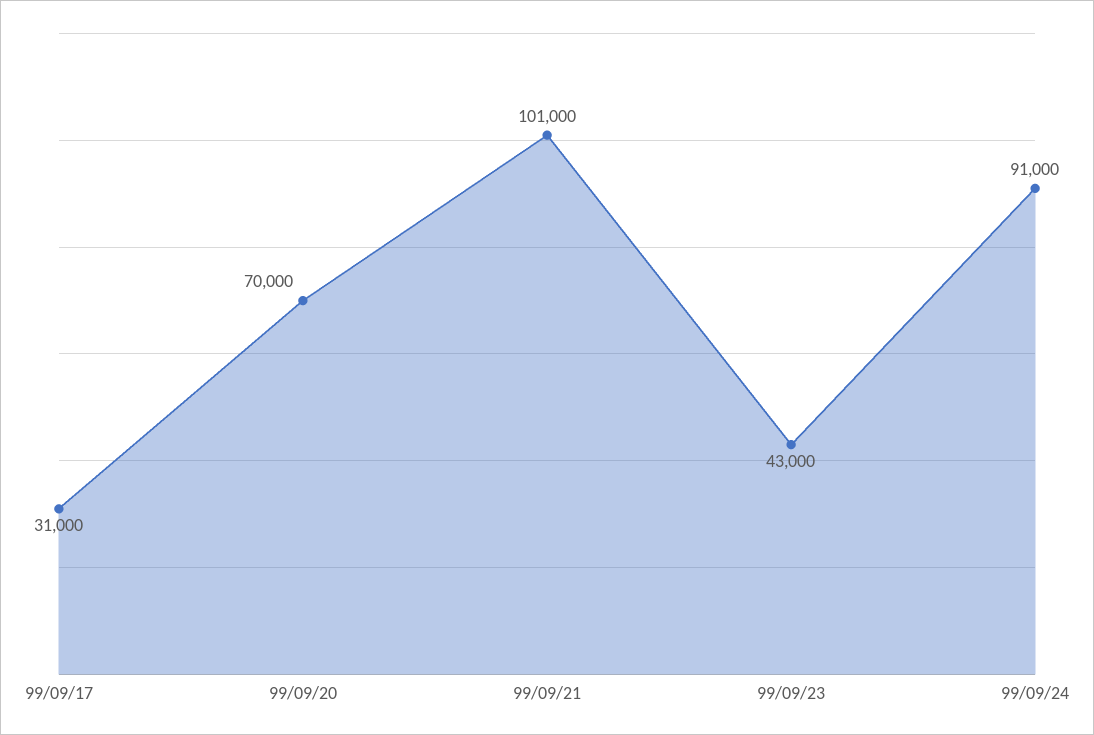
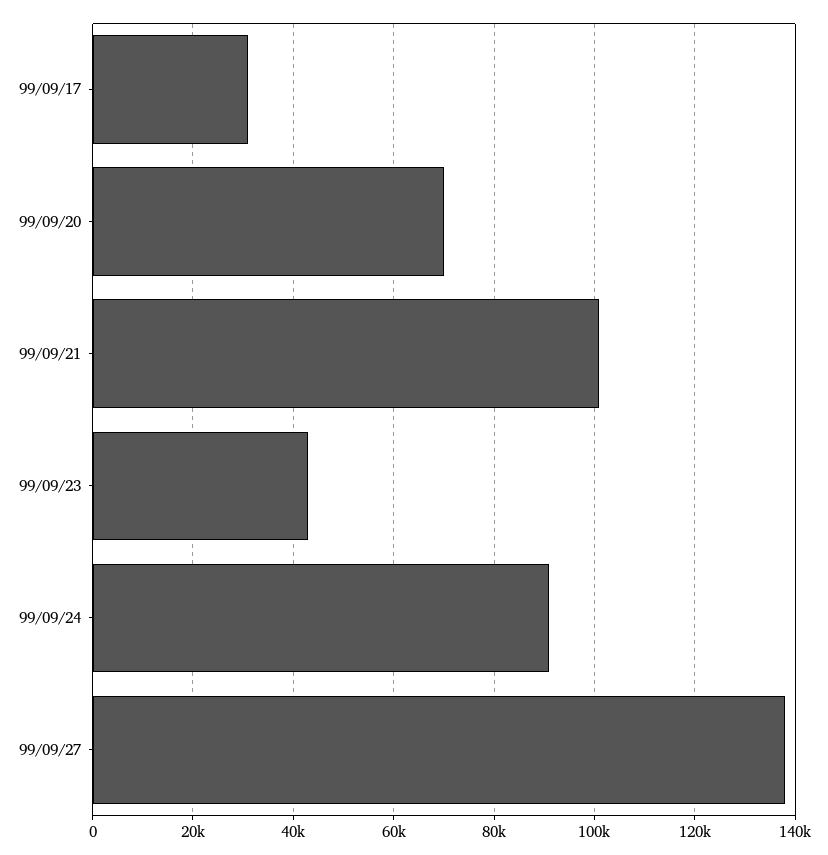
99/09/27: none -> 138000

